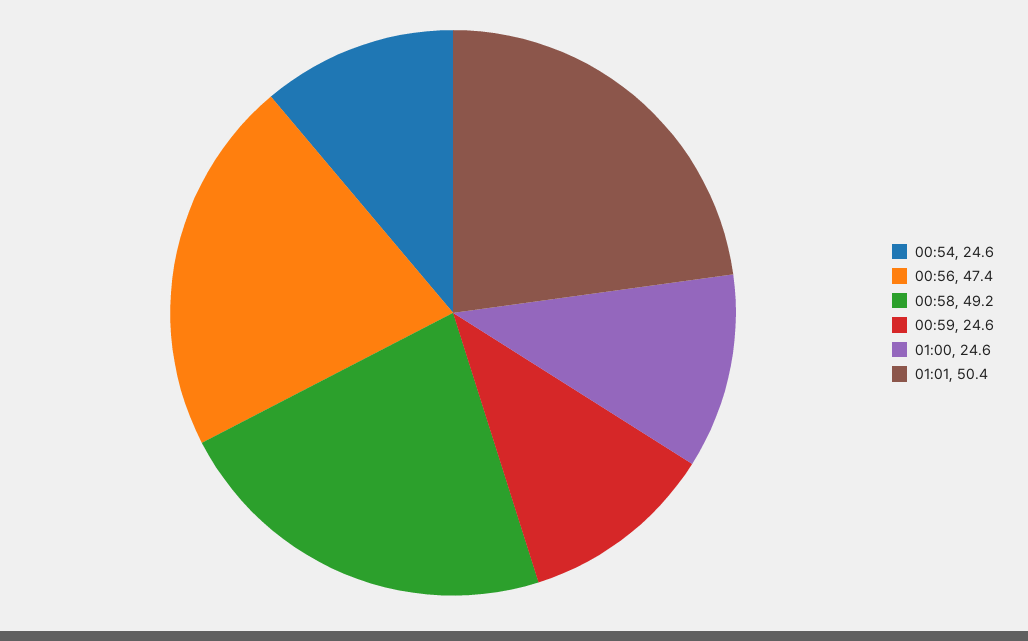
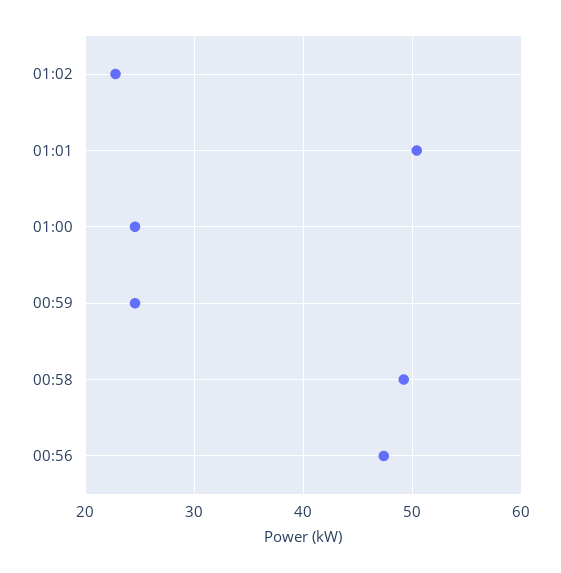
00:54: 24.6 -> none
01:02: none -> 23

